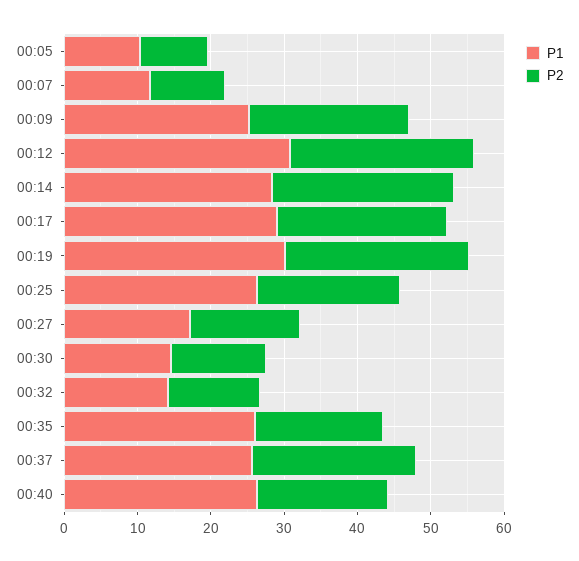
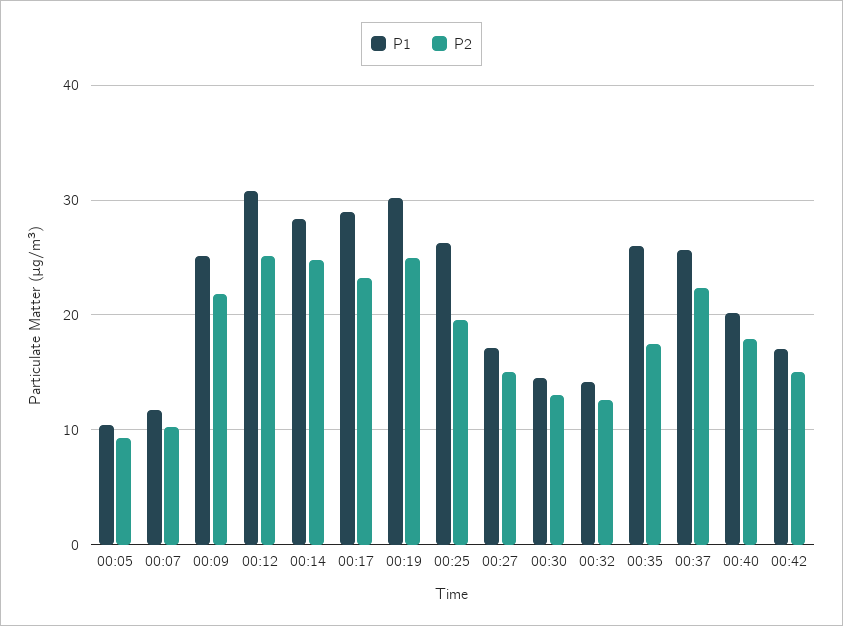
P1, 00:40: 26 -> 20
P1, 00:42: none -> 17
P2, 00:42: none -> 15

